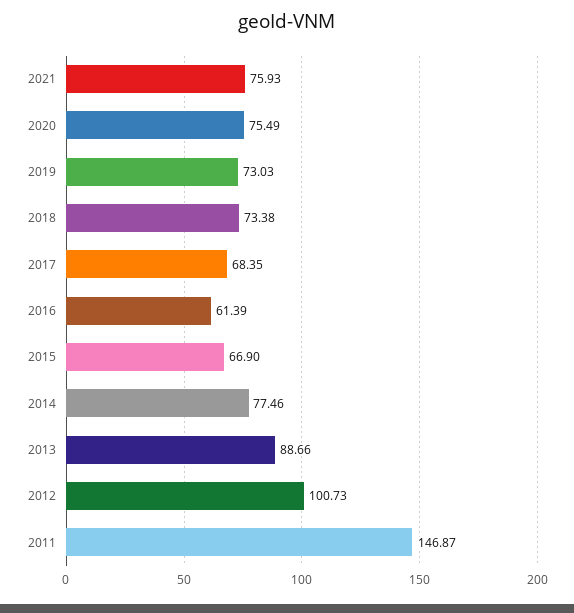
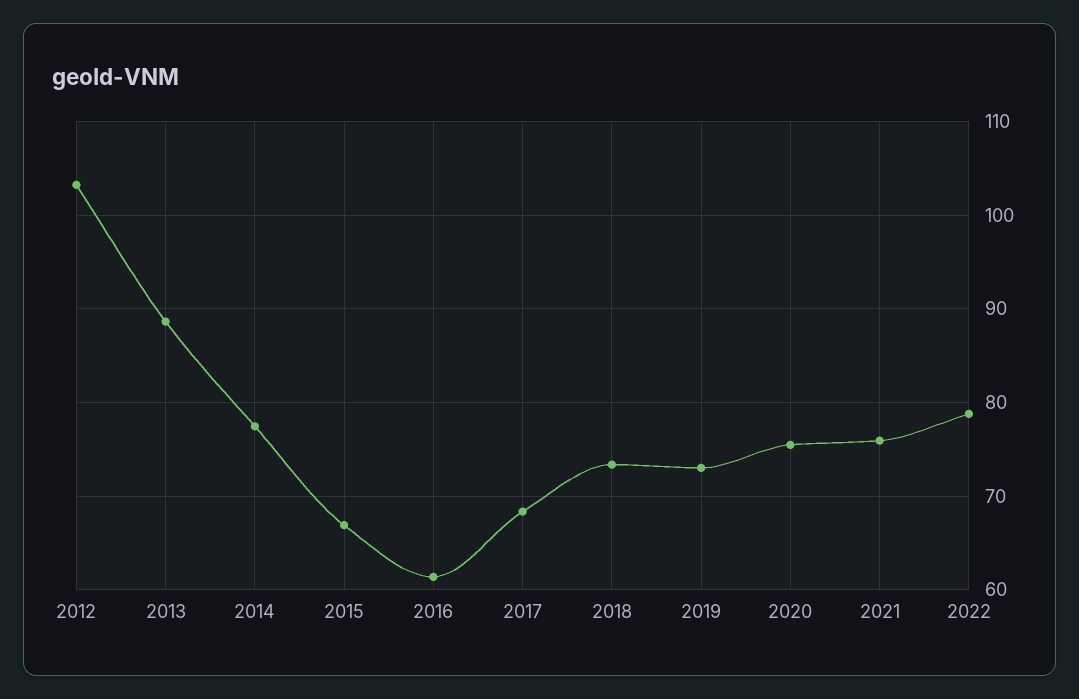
2012: 100.73 -> 103
2011: 146.87 -> none
2022: none -> 79

